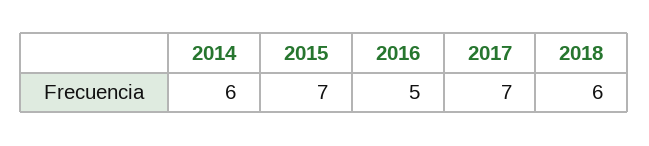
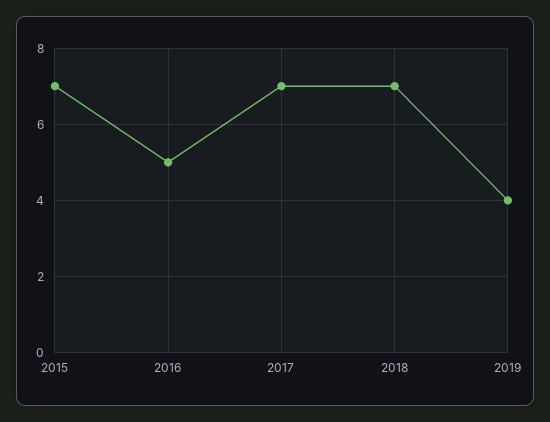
2014: 6 -> none
2018: 6 -> 7
2019: none -> 4

